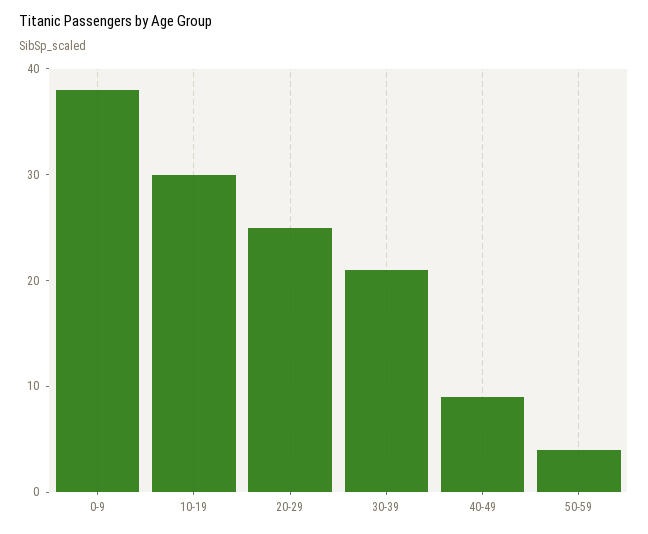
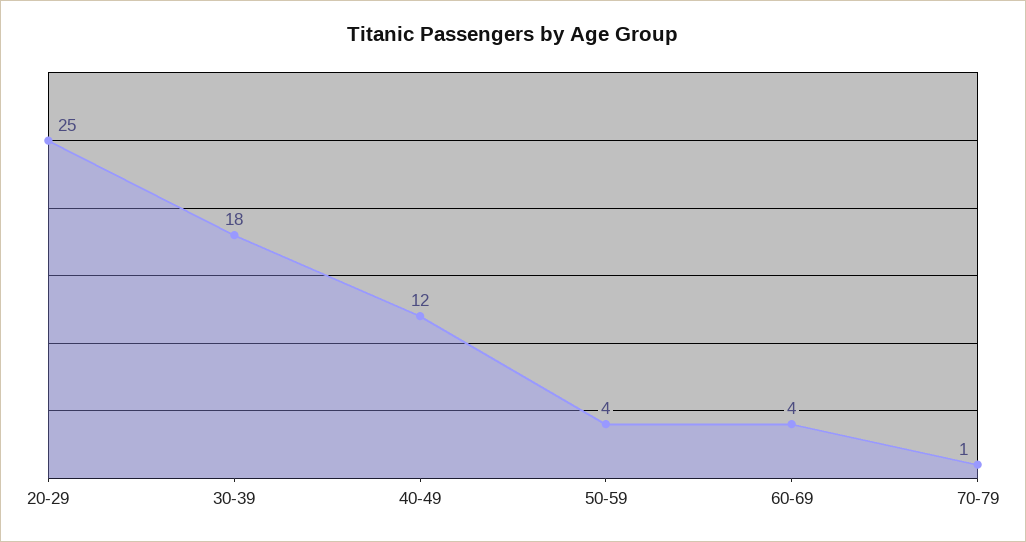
0-9: 38 -> none
10-19: 30 -> none
30-39: 21 -> 18
40-49: 9 -> 12
60-69: none -> 4
70-79: none -> 1

